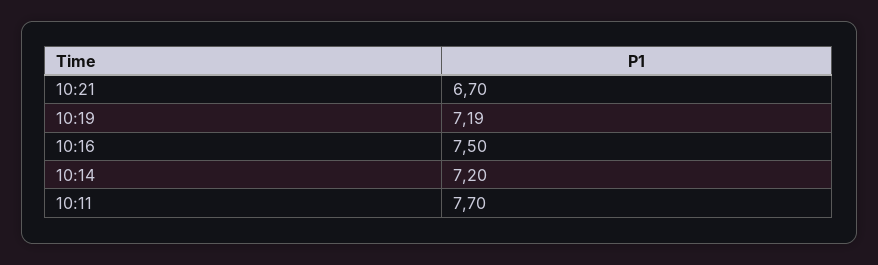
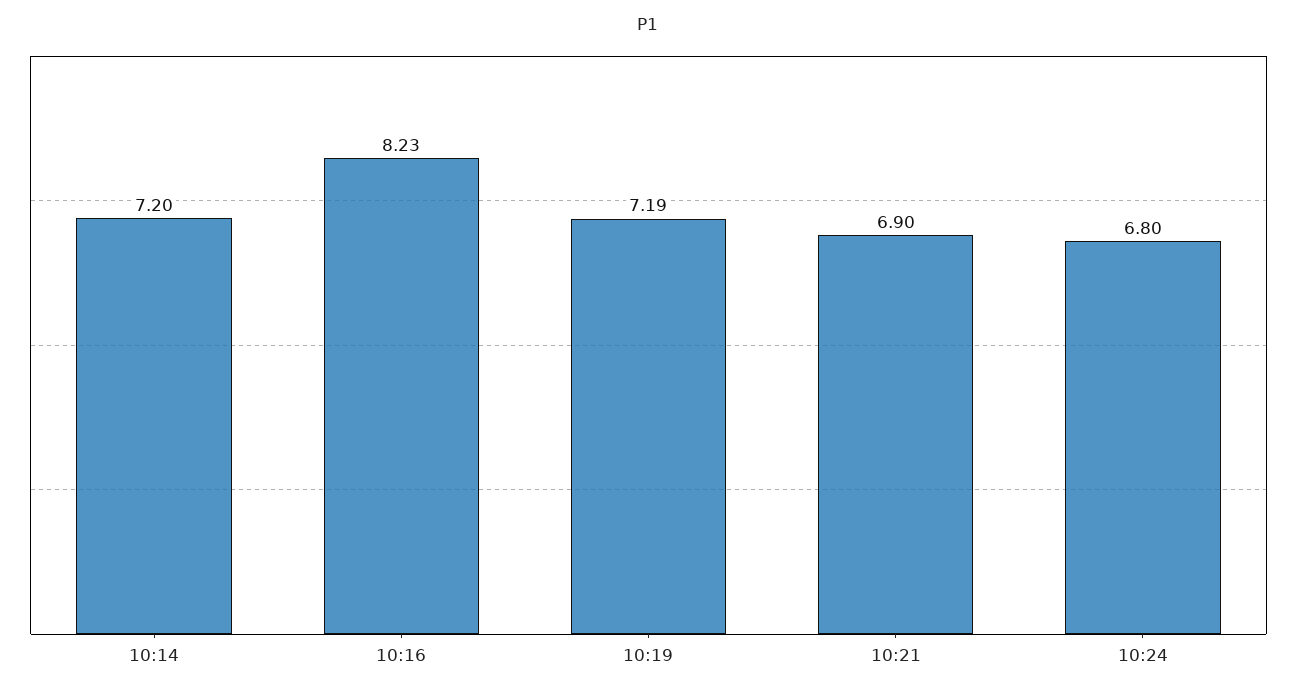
10:21: 6.7 -> 6.9
10:16: 7.5 -> 8.23
10:11: 7.7 -> none
10:24: none -> 6.8

